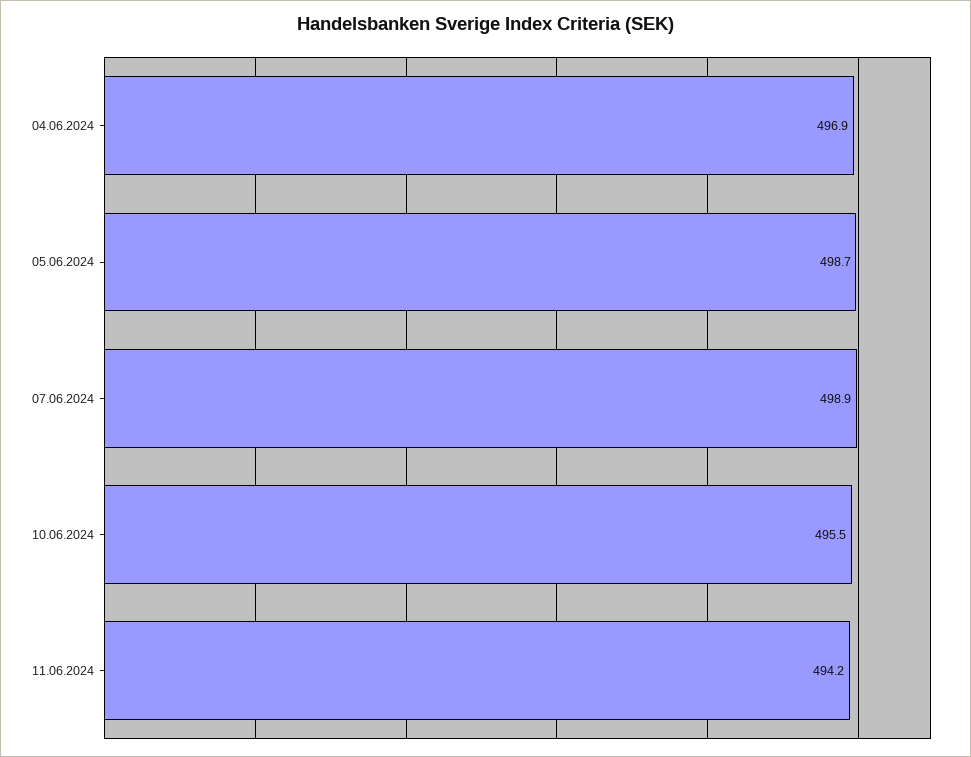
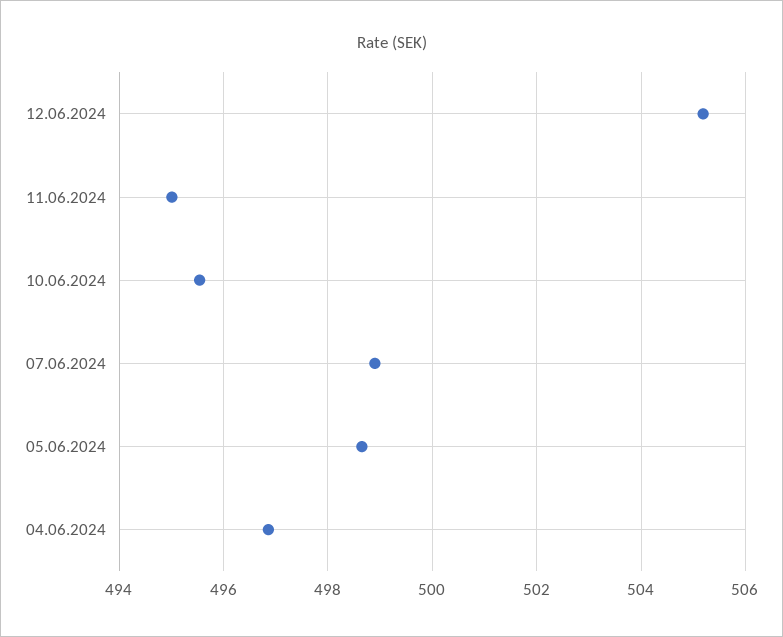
11.06.2024: 494.2 -> 495
12.06.2024: none -> 505.2

